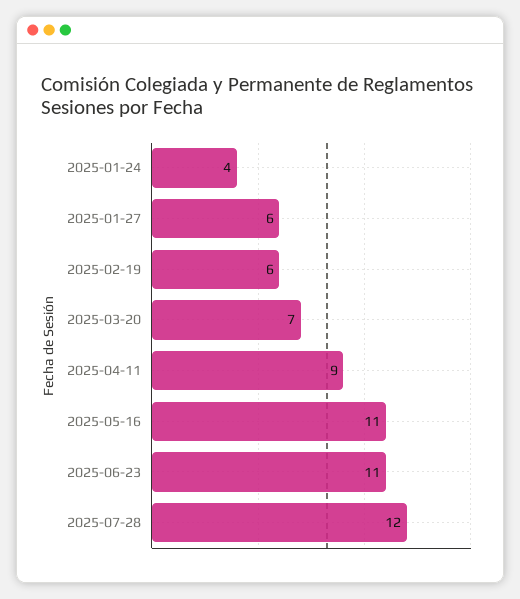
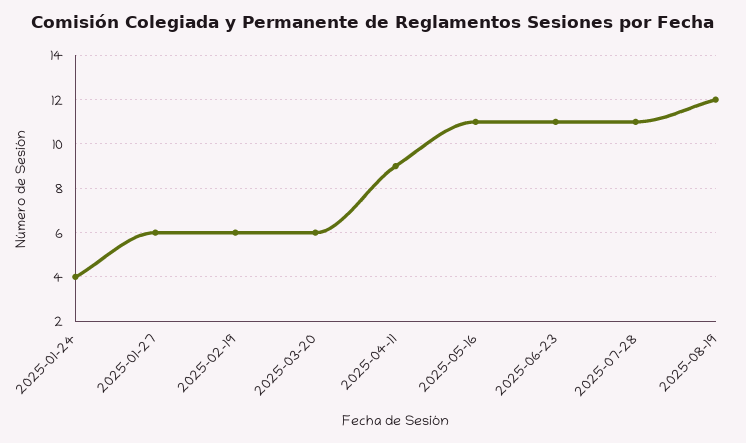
2025-03-20: 7 -> 6
2025-07-28: 12 -> 11
2025-08-19: none -> 12

